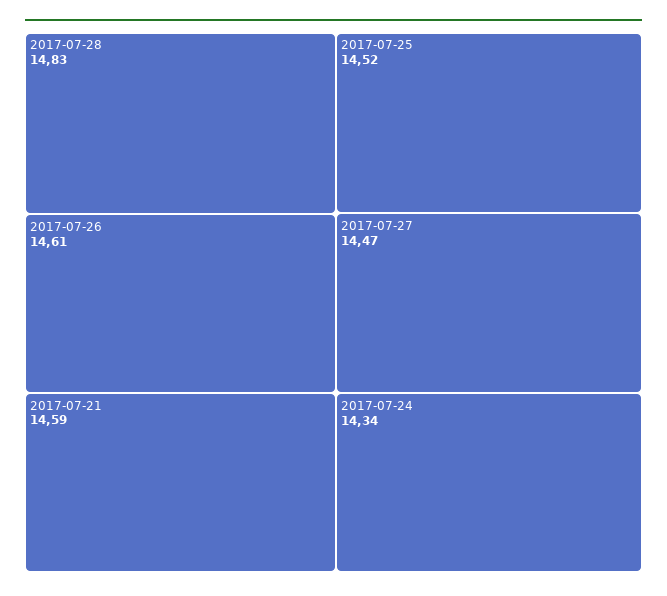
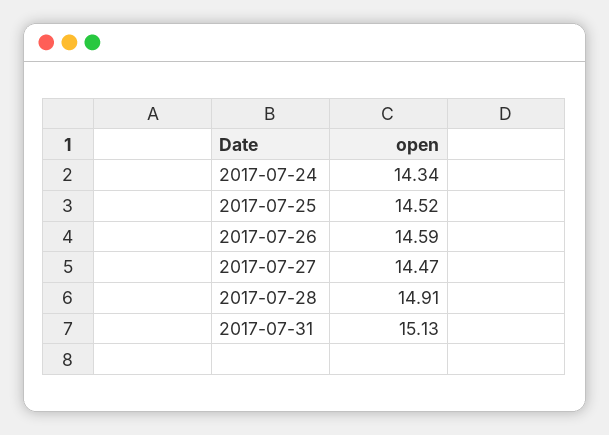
2017-07-28: 14.83 -> 14.91
2017-07-26: 14.61 -> 14.59
2017-07-21: 14.59 -> none
2017-07-31: none -> 15.13

